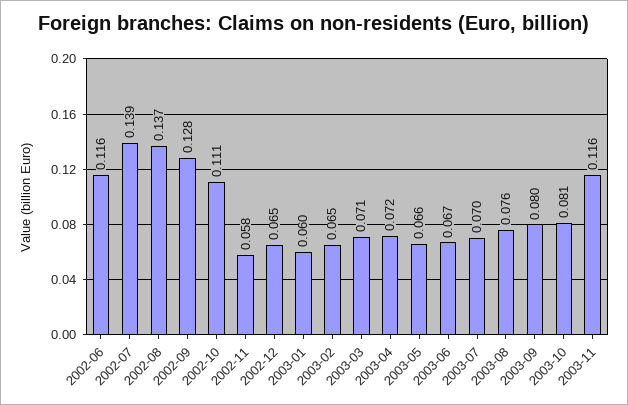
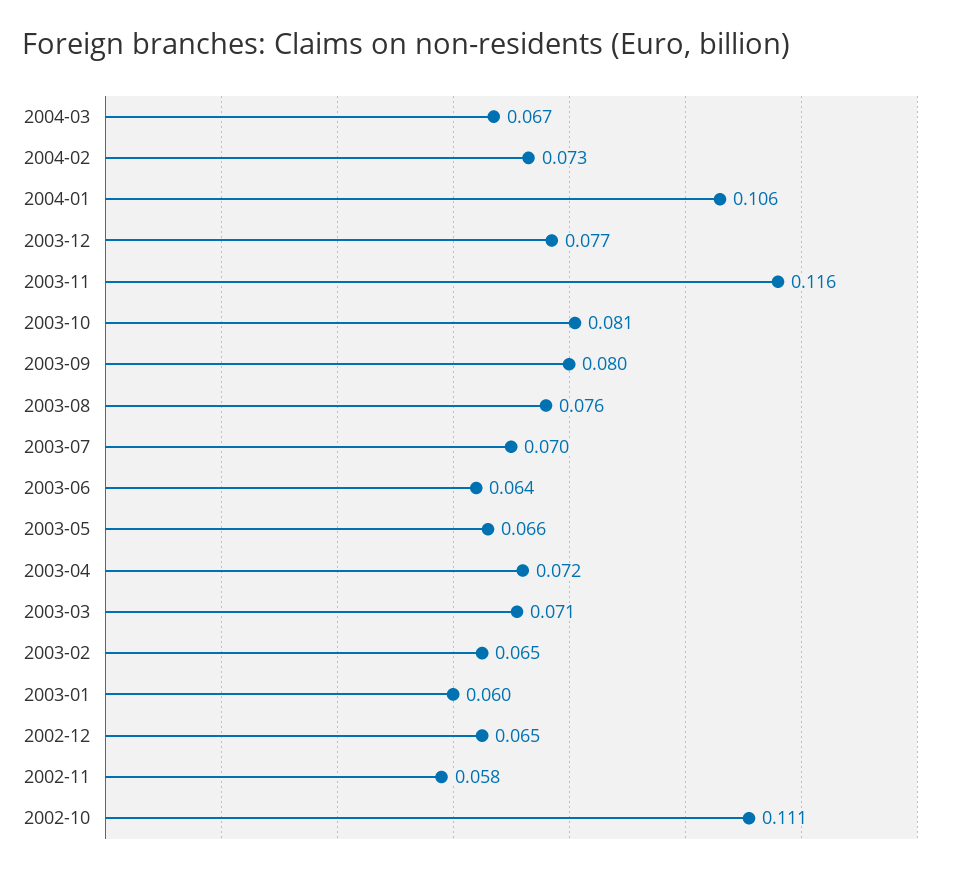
2002-06: 0.116 -> none
2002-07: 0.139 -> none
2002-08: 0.137 -> none
2002-09: 0.128 -> none
2003-06: 0.067 -> 0.064
2004-03: none -> 0.067
2004-02: none -> 0.073
2004-01: none -> 0.106
2003-12: none -> 0.077

